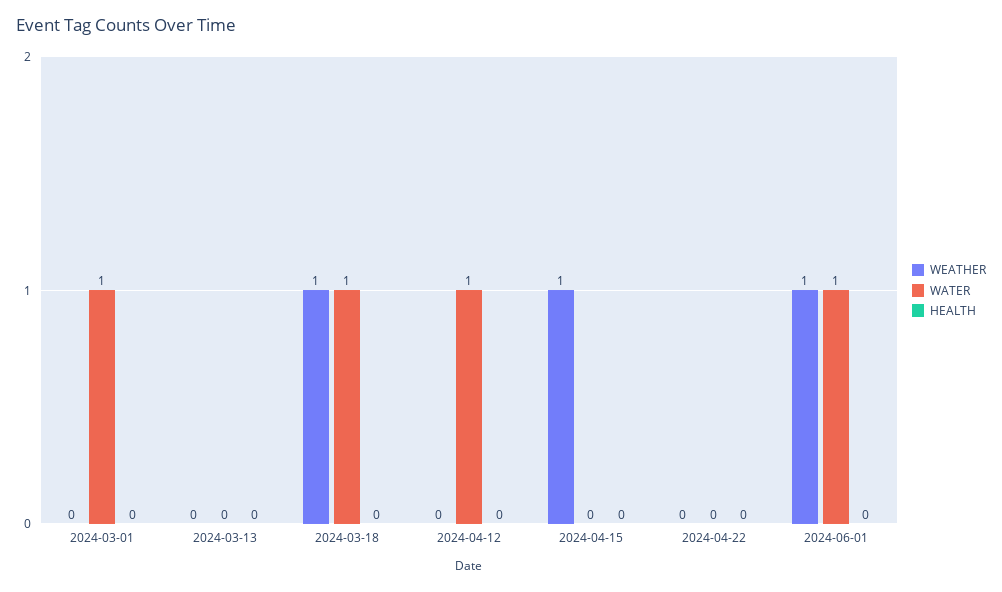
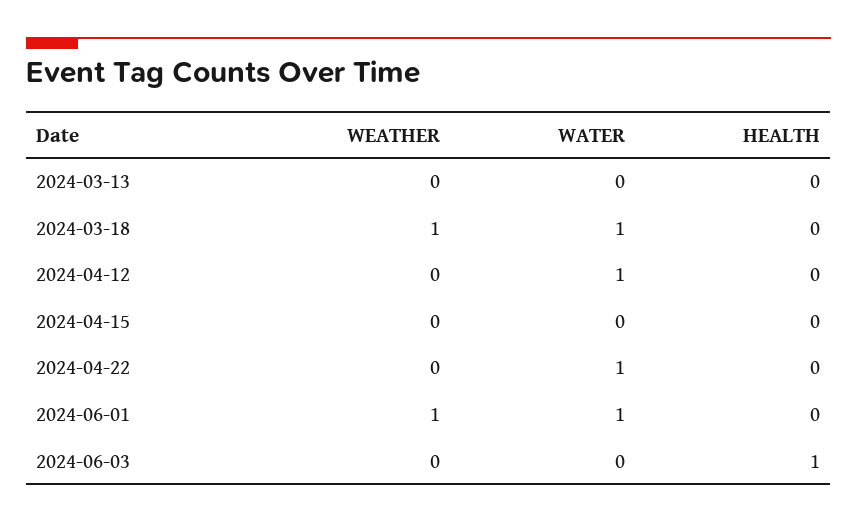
WEATHER, 2024-03-01: 0 -> none
WATER, 2024-03-01: 1 -> none
HEALTH, 2024-03-01: 0 -> none
WEATHER, 2024-04-15: 1 -> 0
WATER, 2024-04-22: 0 -> 1
WEATHER, 2024-06-03: none -> 0
WATER, 2024-06-03: none -> 0
HEALTH, 2024-06-03: none -> 1

